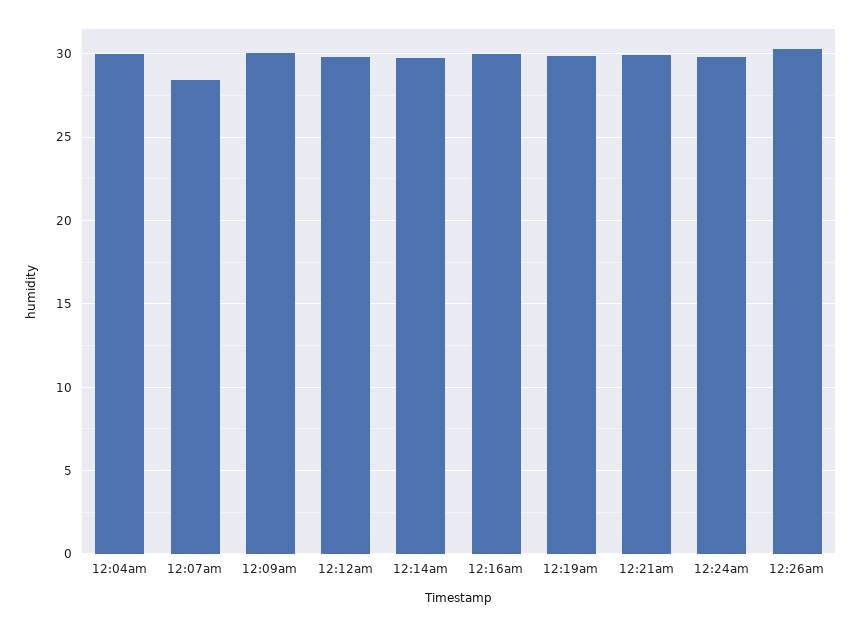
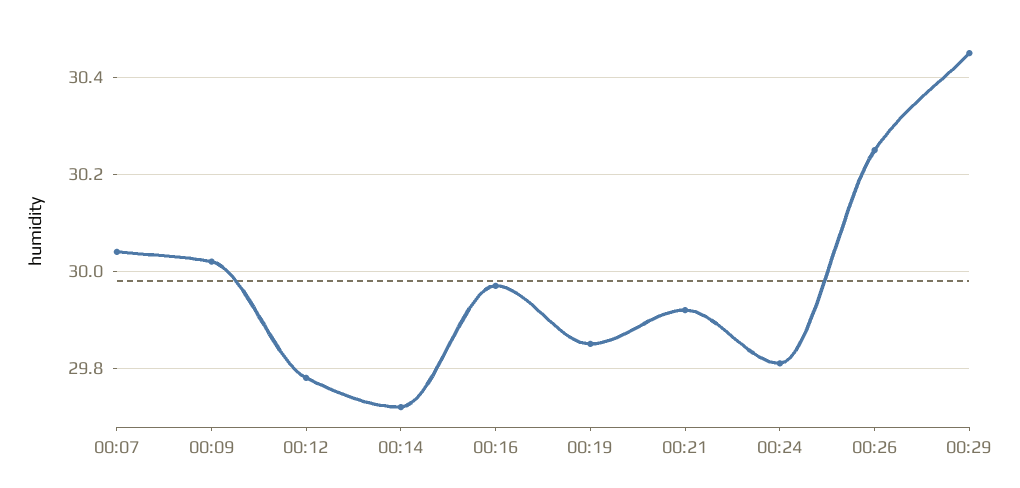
12:04am: 30 -> none
12:07am: 28.5 -> 30.05
00:29: none -> 30.45

